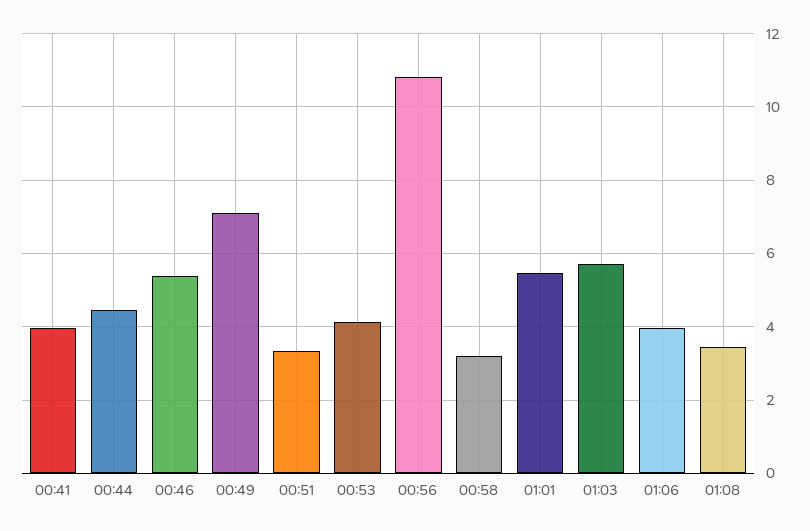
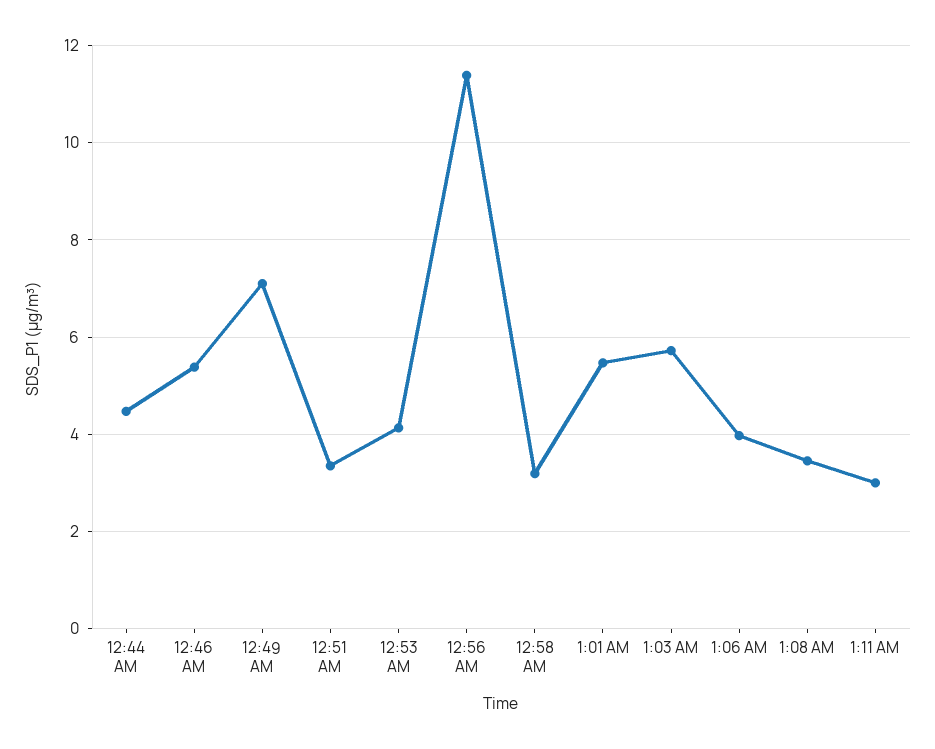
00:41: 4 -> none
00:56: 10.8 -> 11.4
1:11 AM: none -> 3

